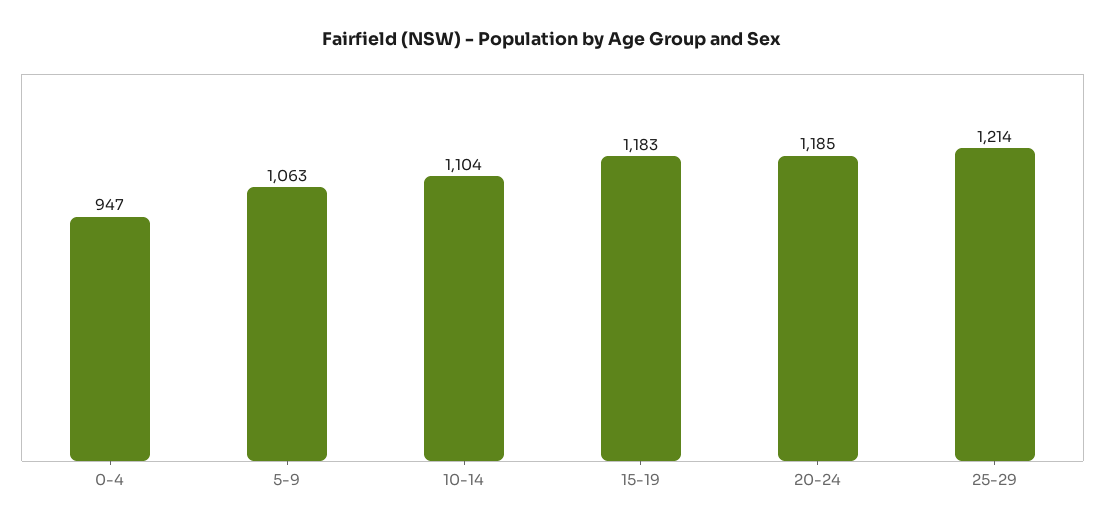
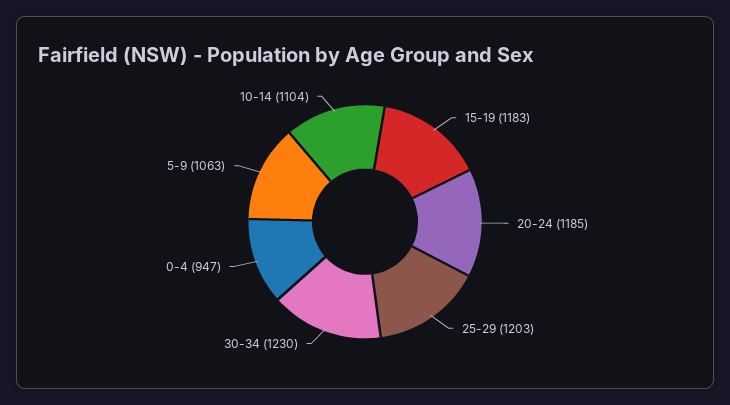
25-29: 1214 -> 1203
30-34: none -> 1230

